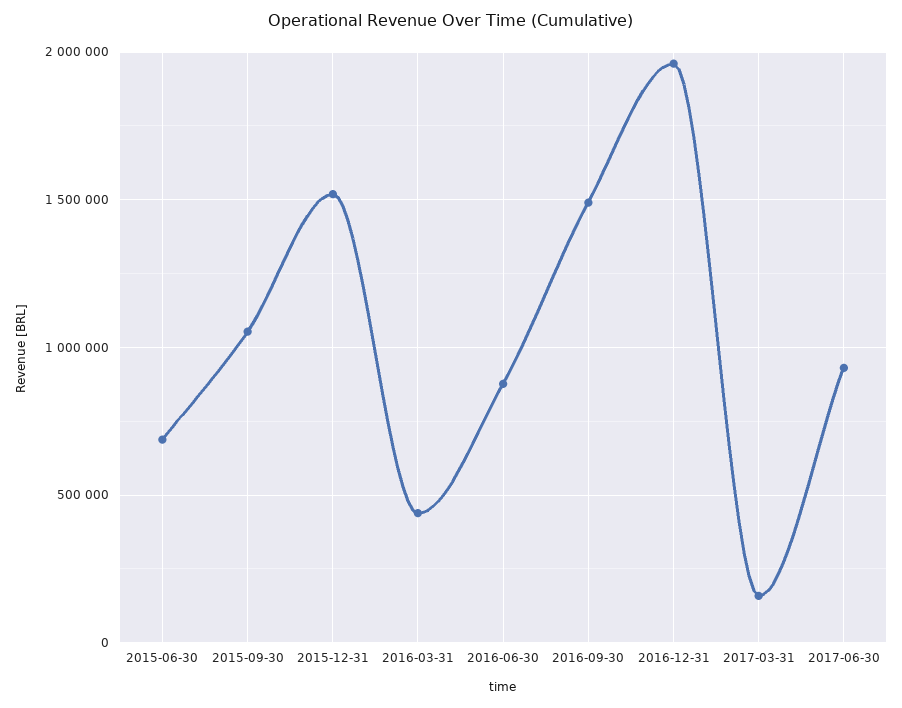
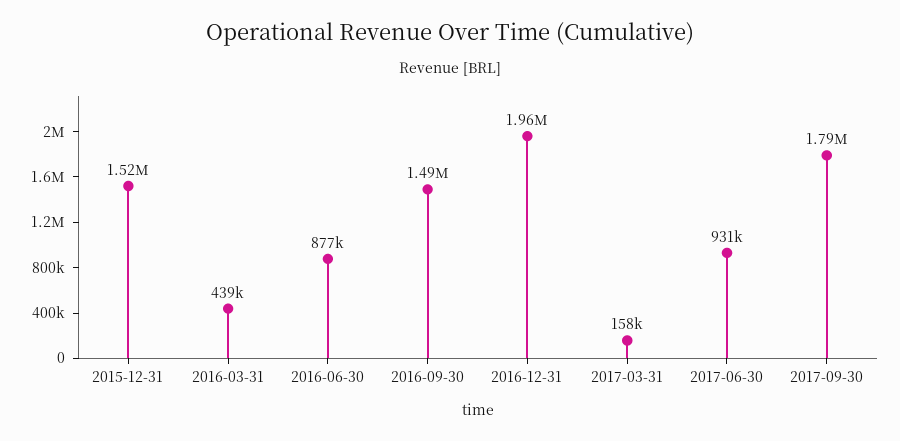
2015-06-30: 700000 -> none
2015-09-30: 1050000 -> none
2017-09-30: none -> 1790000

